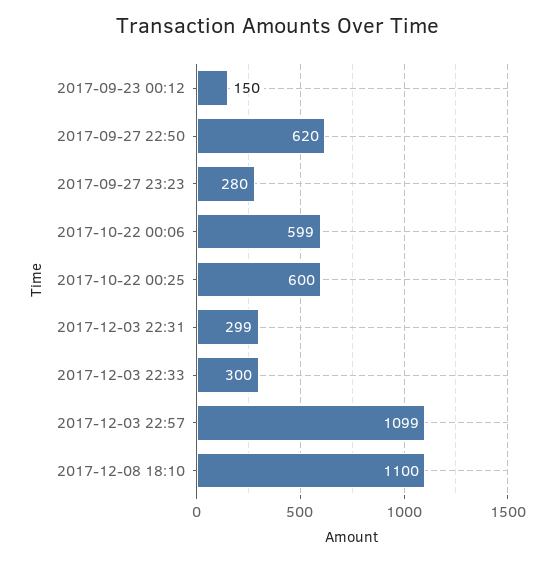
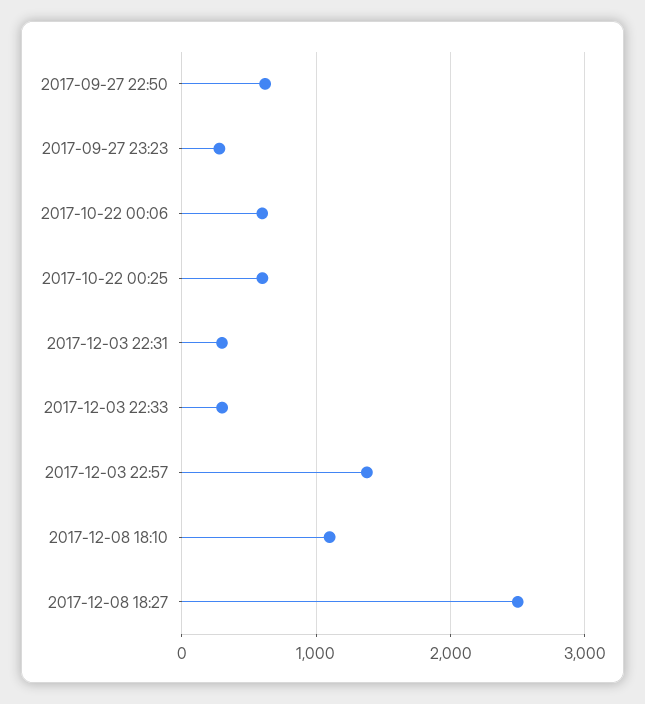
2017-09-23 00:12: 150 -> none
2017-12-03 22:57: 1099 -> 1400
2017-12-08 18:27: none -> 2500

